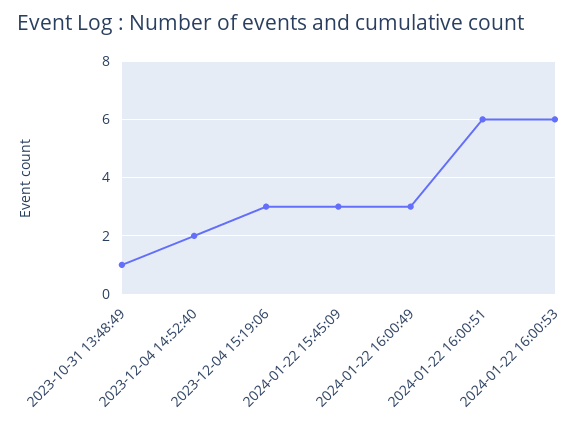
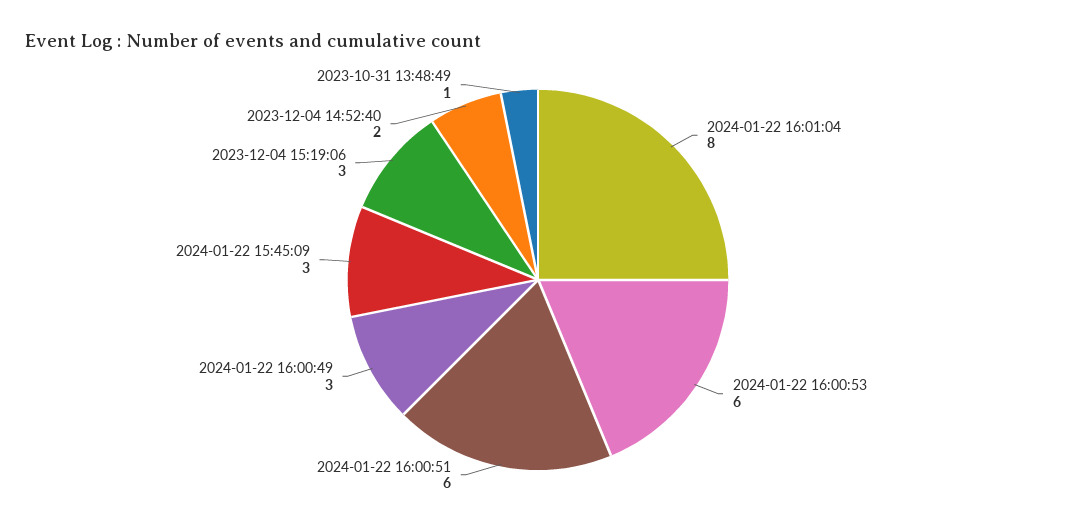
2024-01-22 16:01:04: none -> 8

